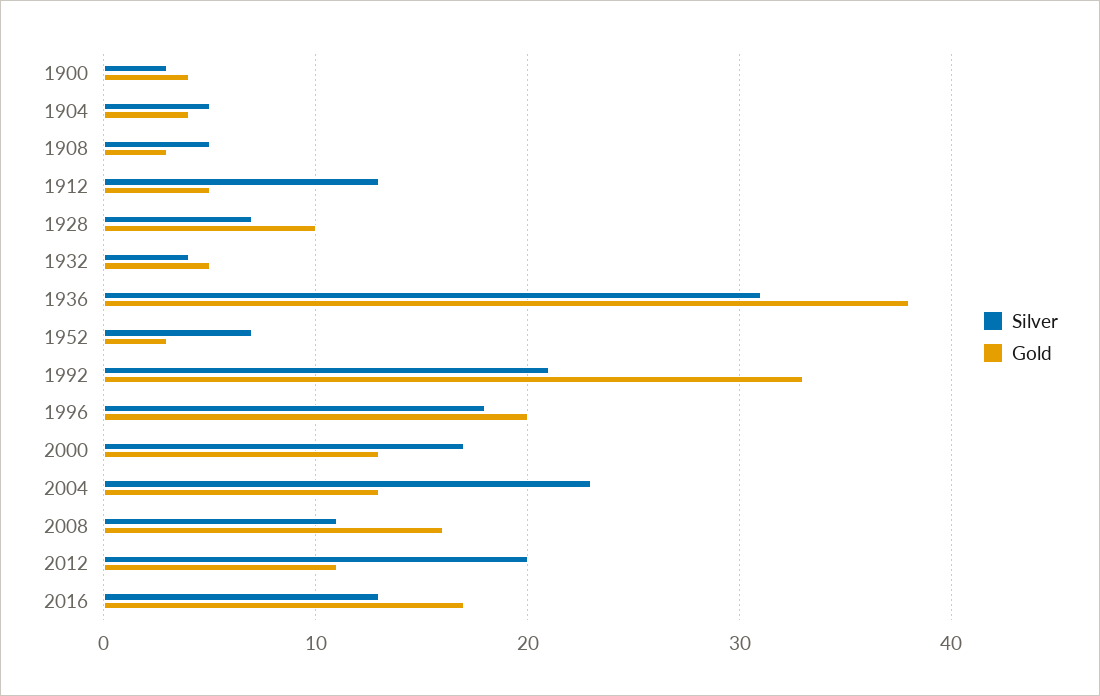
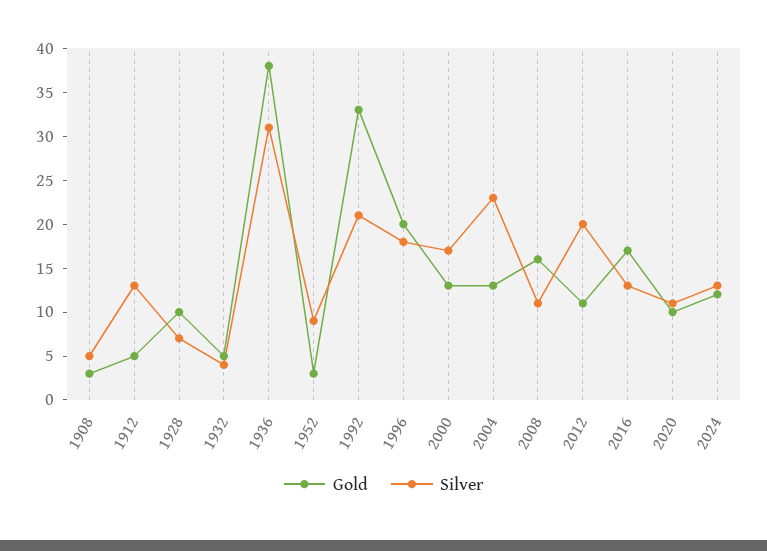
Silver, 1900: 3 -> none
Gold, 1900: 4 -> none
Silver, 1904: 5 -> none
Gold, 1904: 4 -> none
Silver, 1952: 7 -> 9
Gold, 2020: none -> 10
Silver, 2020: none -> 11
Gold, 2024: none -> 12
Silver, 2024: none -> 13

